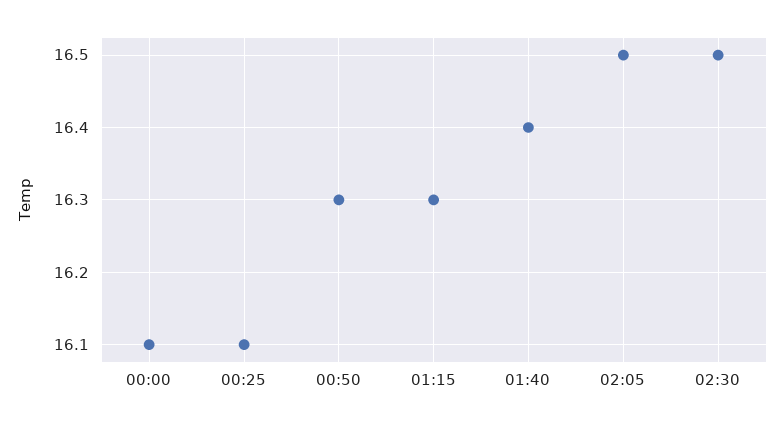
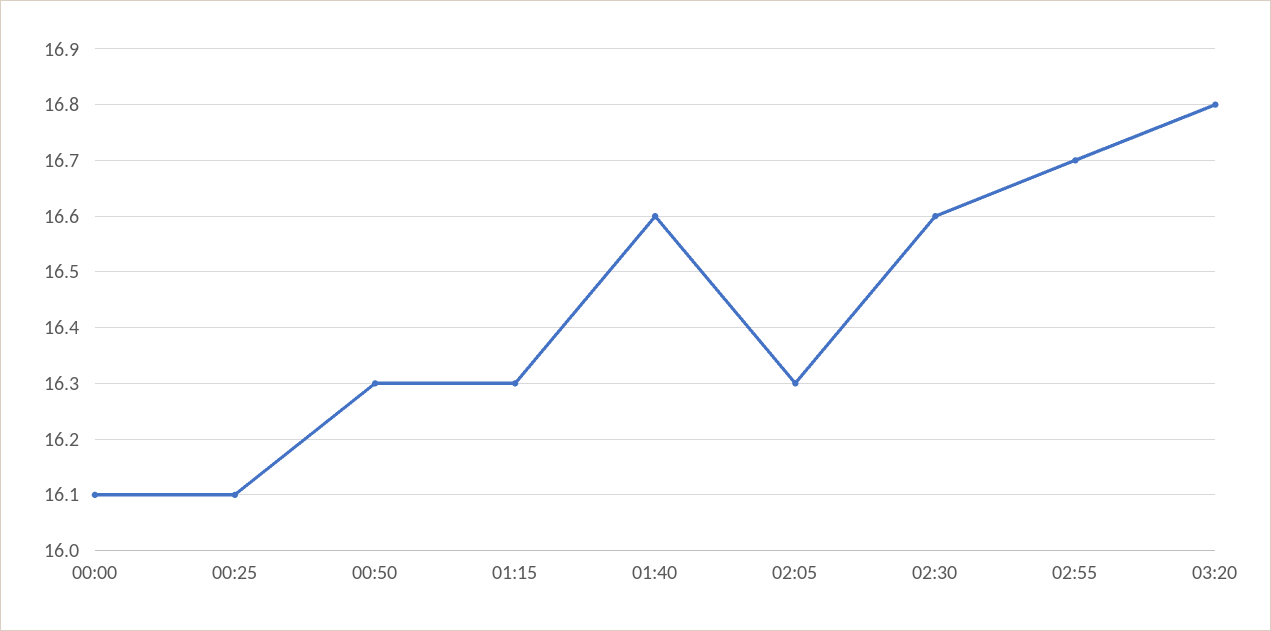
01:40: 16.4 -> 16.6
02:05: 16.5 -> 16.3
02:30: 16.5 -> 16.6
02:55: none -> 16.7
03:20: none -> 16.8

